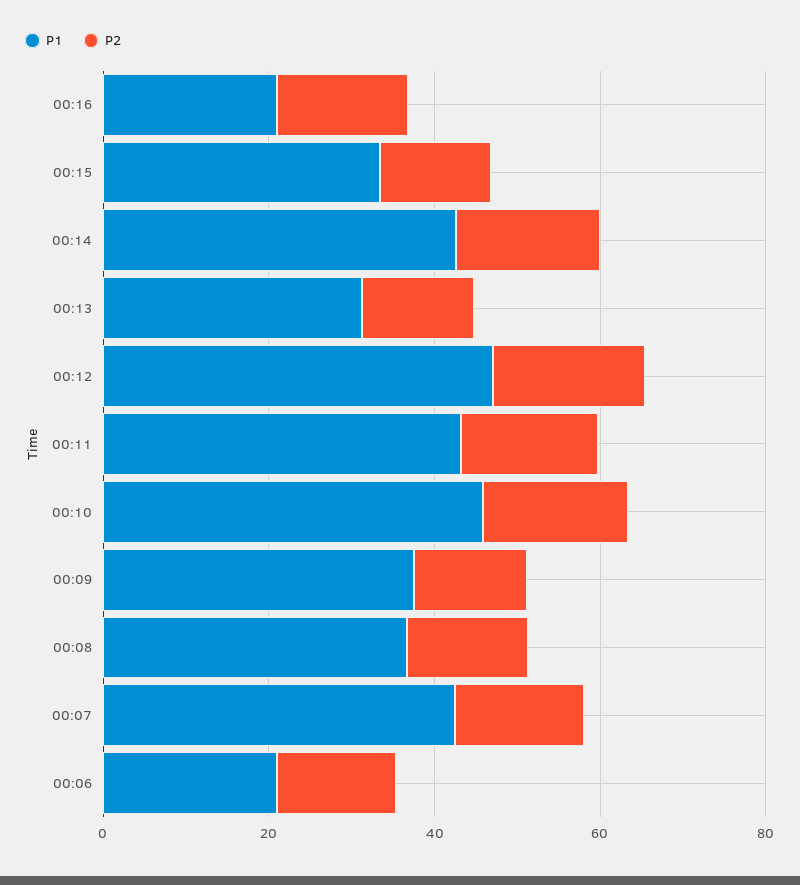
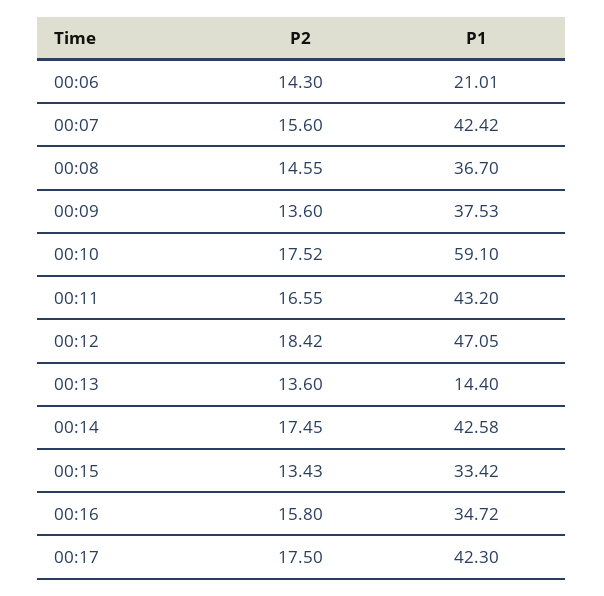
P1, 00:16: 20 -> 34.72
P1, 00:13: 30 -> 14.4
P1, 00:10: 45 -> 59.1
P2, 00:17: none -> 17.5
P1, 00:17: none -> 42.3

